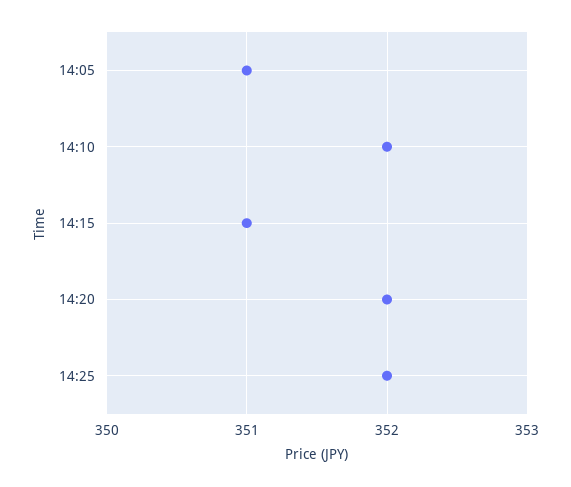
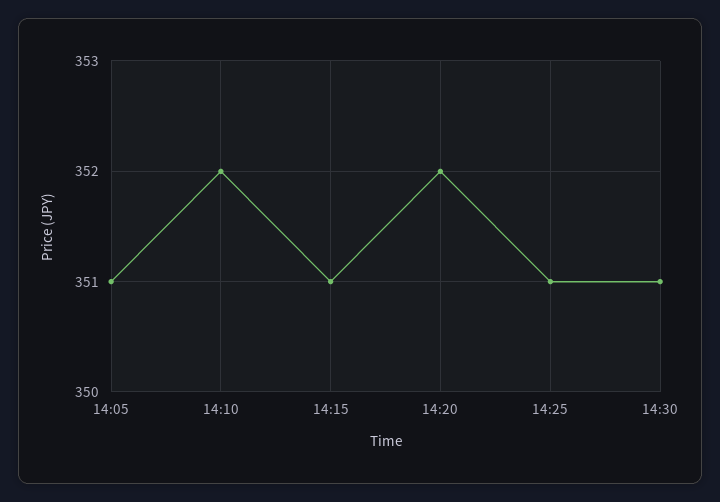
14:25: 352 -> 351
14:30: none -> 351

